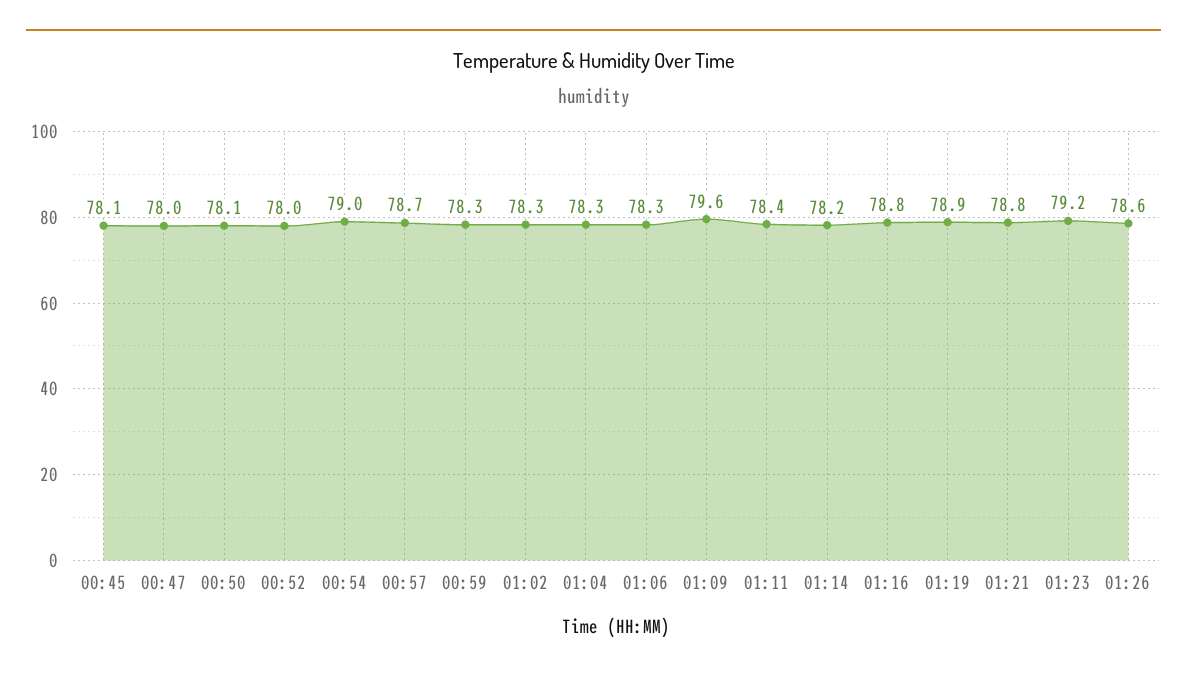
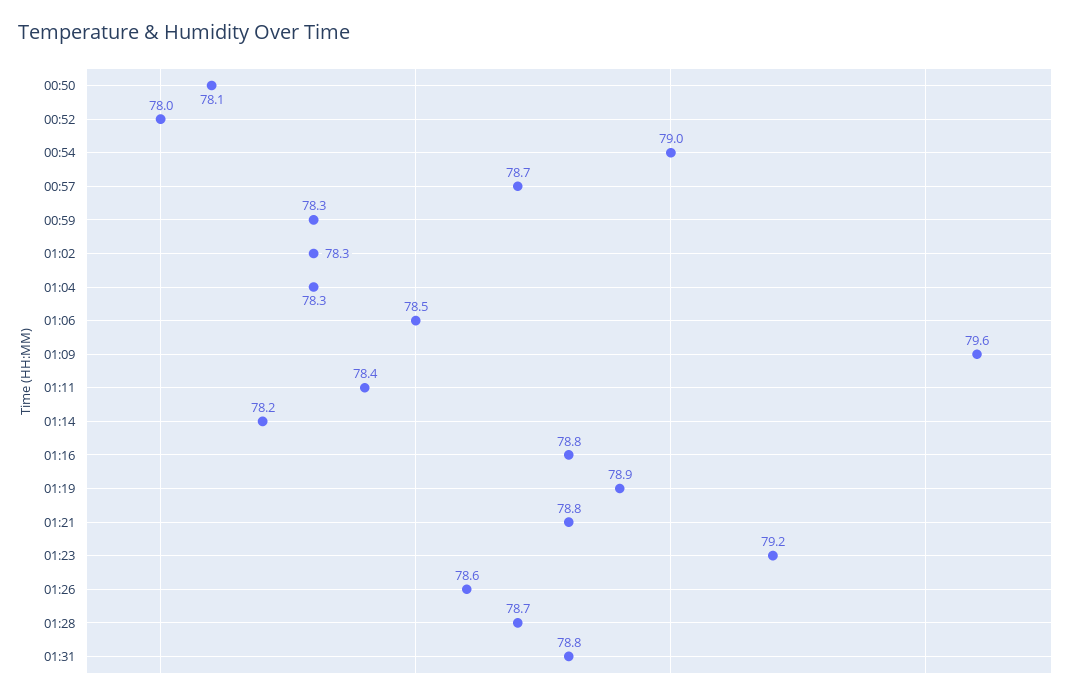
00:45: 78.1 -> none
00:47: 78 -> none
01:06: 78.3 -> 78.5
01:28: none -> 78.7
01:31: none -> 78.8

